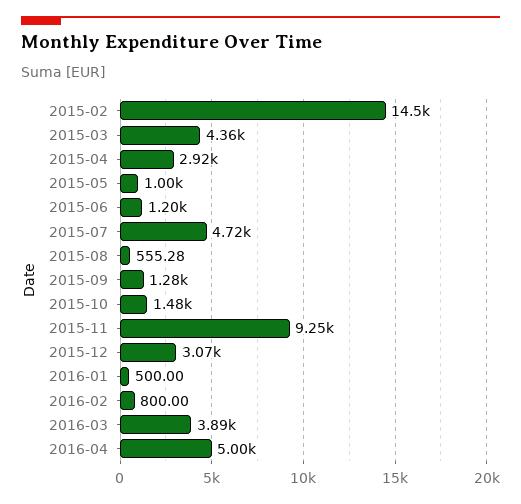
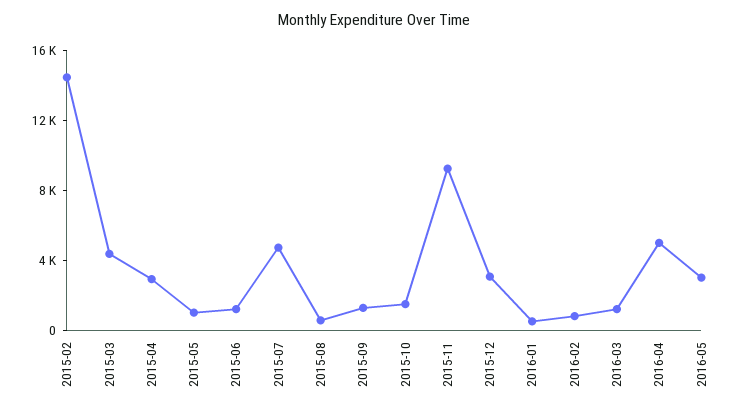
2016-03: 3890 -> 1000
2016-05: none -> 3000

